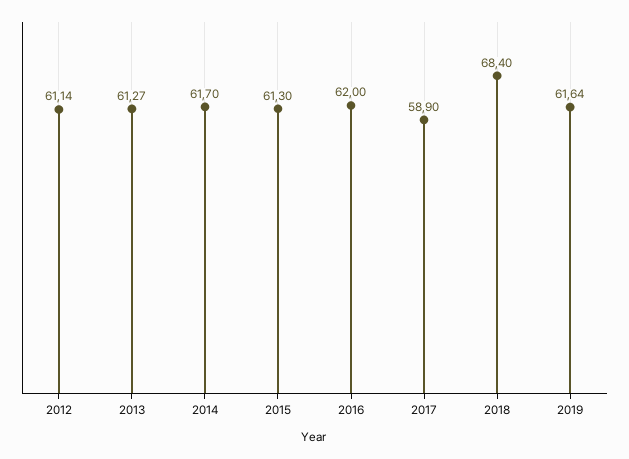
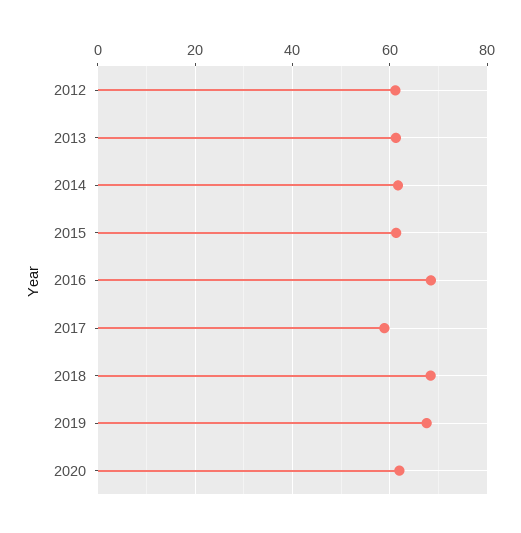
2016: 62 -> 68
2019: 61.64 -> 68
2020: none -> 62

